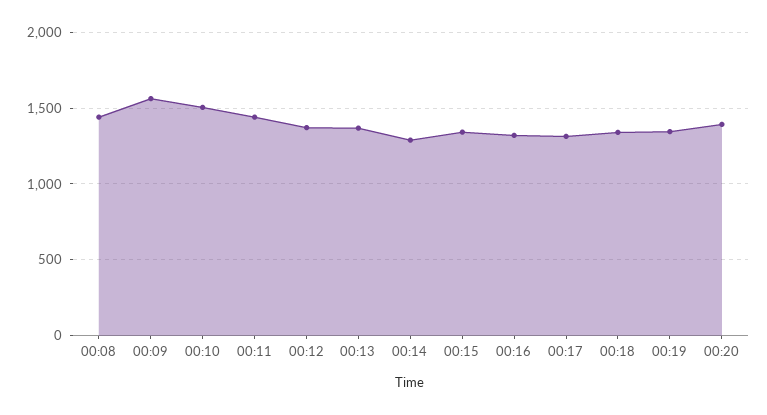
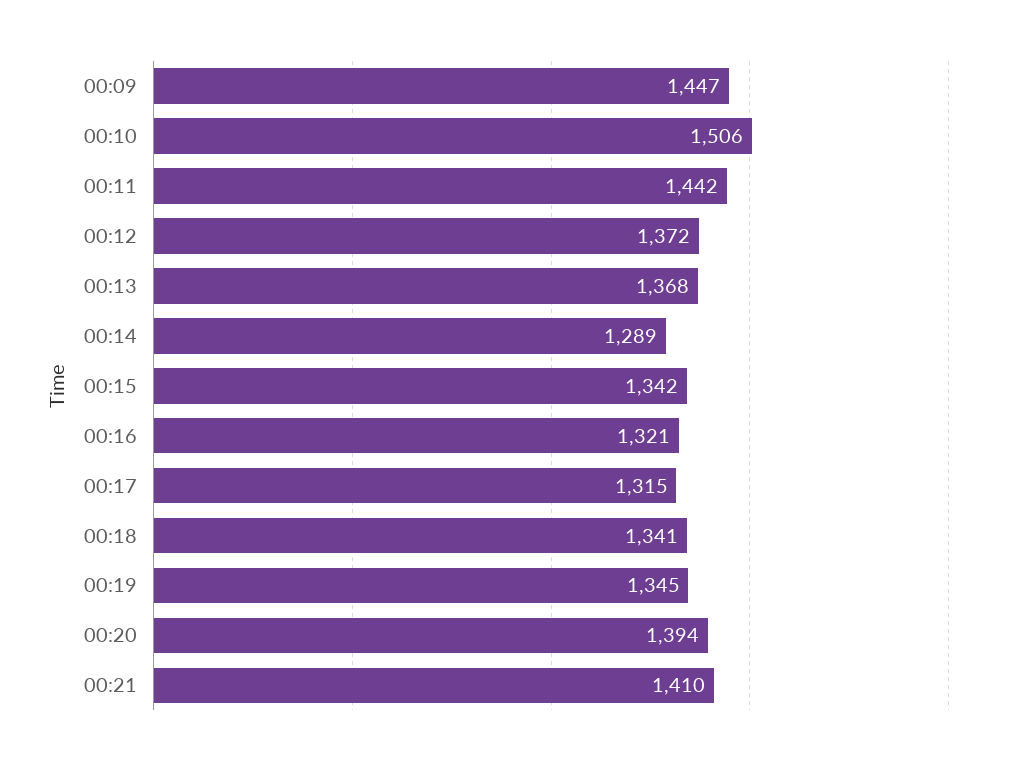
00:08: 1450 -> none
00:09: 1550 -> 1447
00:21: none -> 1410

